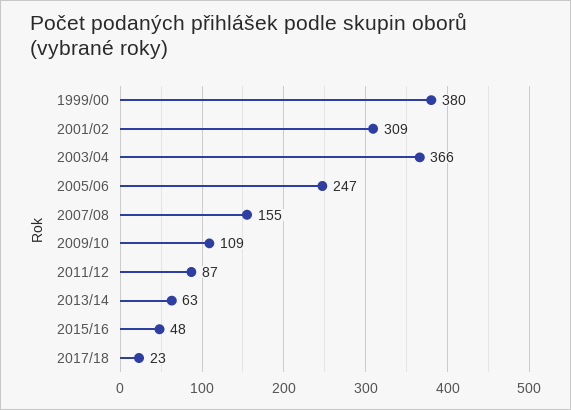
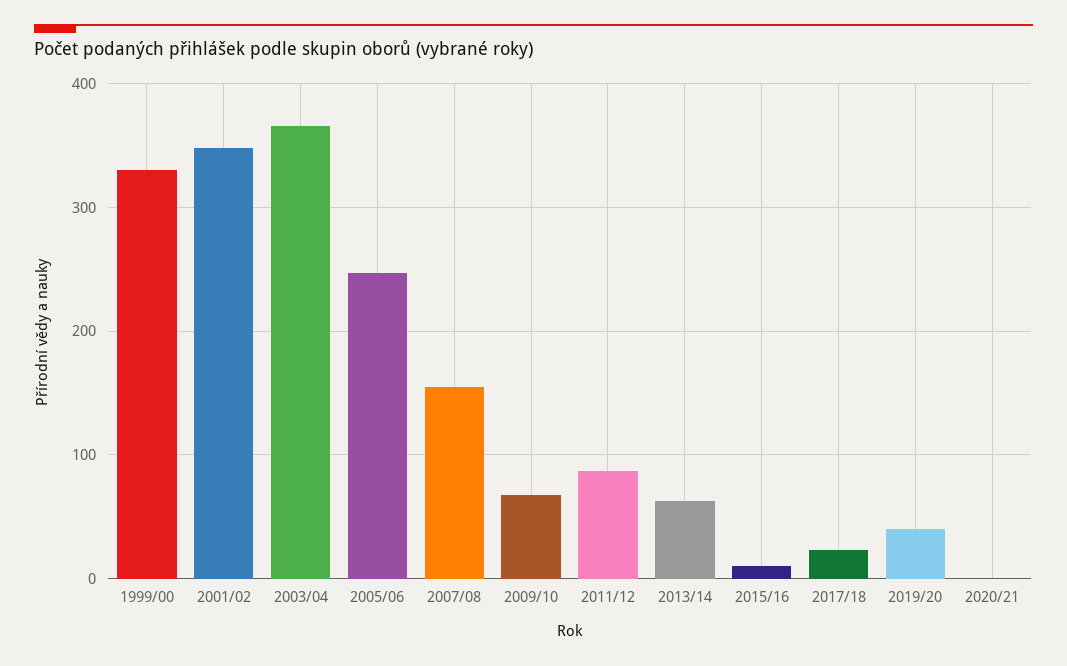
1999/00: 380 -> 330
2001/02: 309 -> 350
2009/10: 109 -> 70
2015/16: 48 -> 10
2019/20: none -> 40
2020/21: none -> 0

